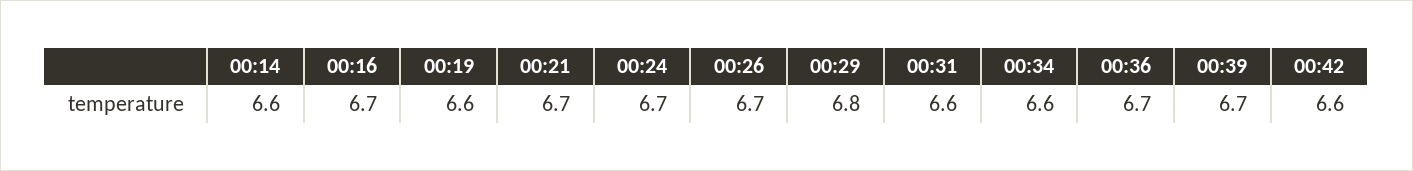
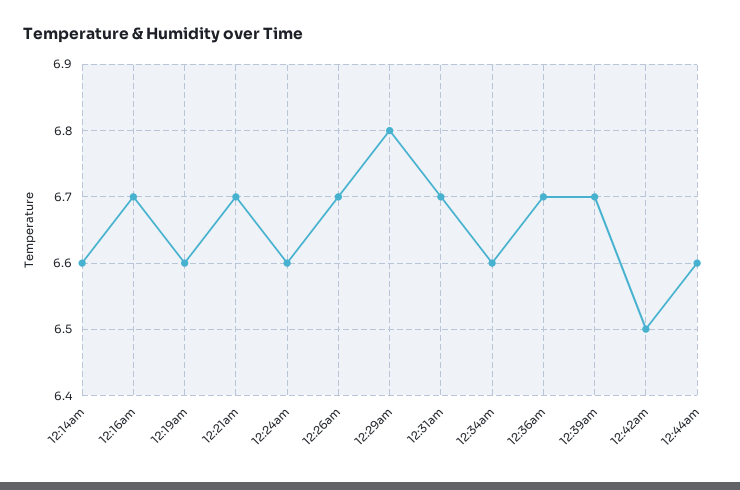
00:24: 6.7 -> 6.6
00:31: 6.6 -> 6.7
00:42: 6.6 -> 6.5
12:44am: none -> 6.6

